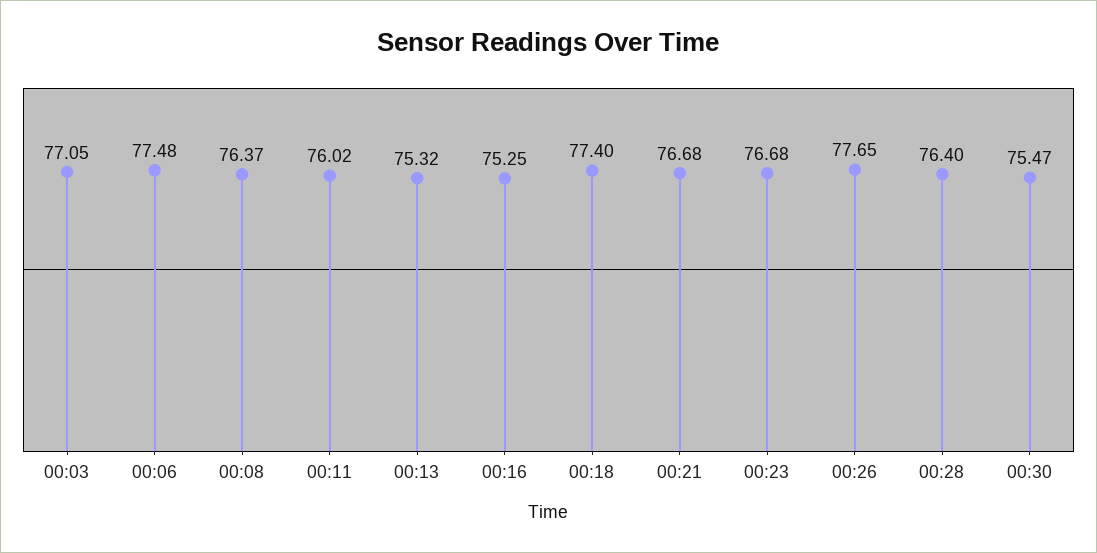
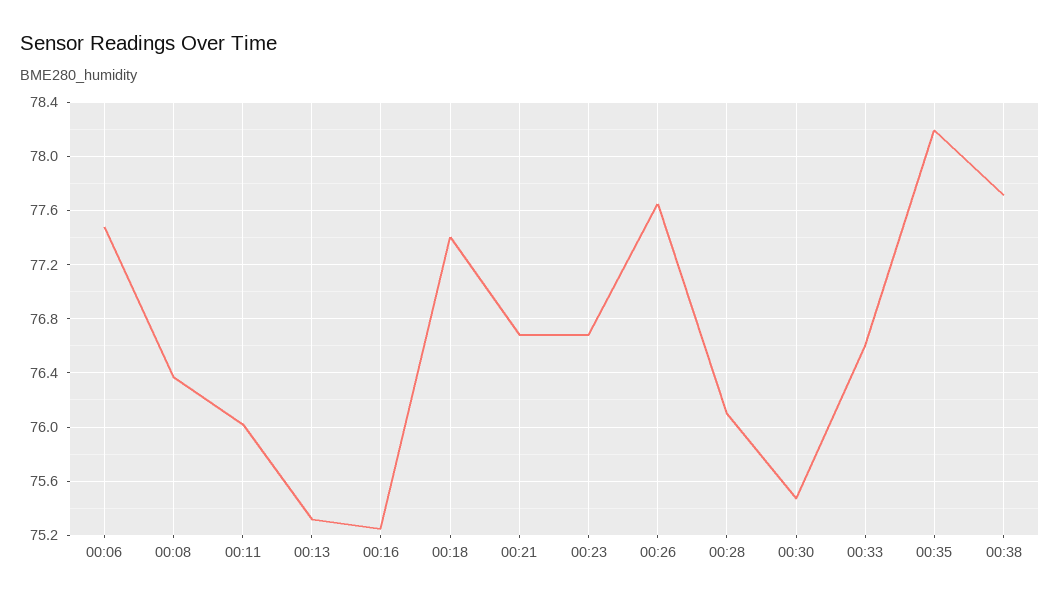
00:03: 77.05 -> none
00:28: 76.4 -> 76.1
00:33: none -> 76.6
00:35: none -> 78.2
00:38: none -> 77.7

